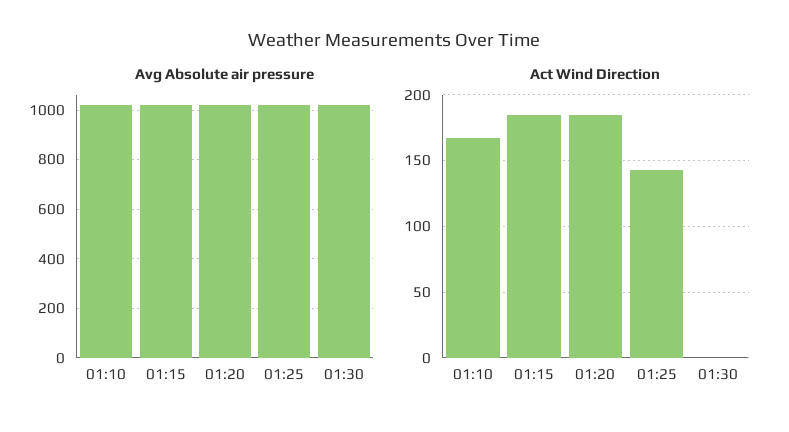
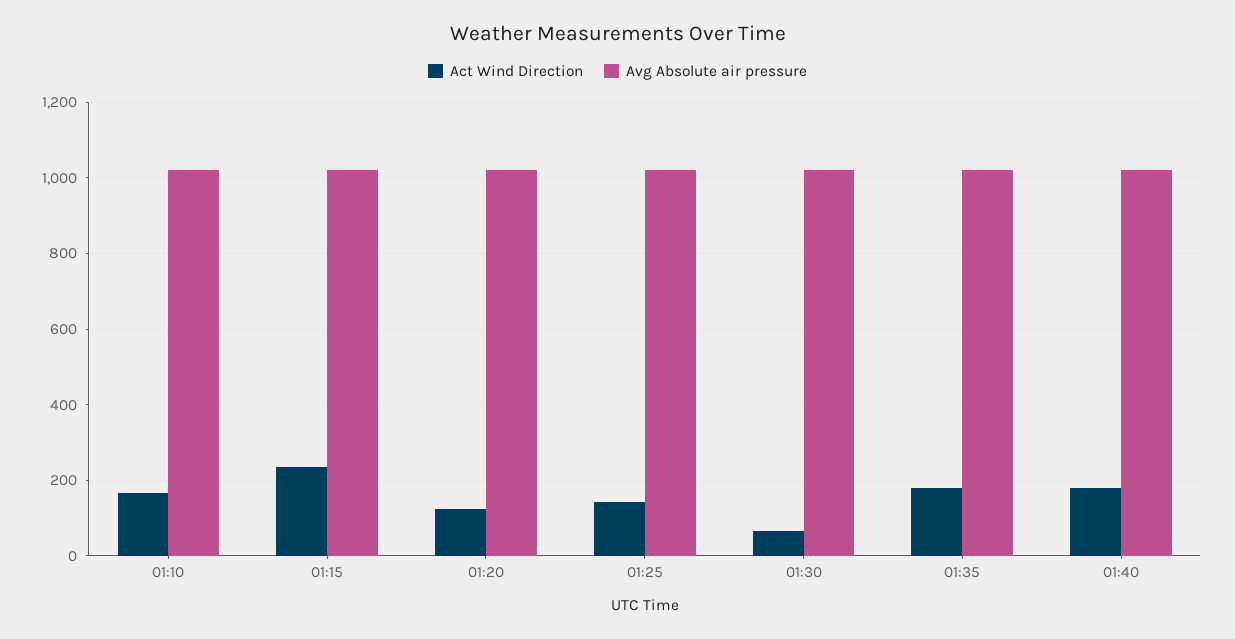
Act Wind Direction, 01:15: 185 -> 240
Act Wind Direction, 01:20: 185 -> 120
Act Wind Direction, 01:30: 0 -> 60
Act Wind Direction, 01:35: none -> 180
Avg Absolute air pressure, 01:35: none -> 1020
Act Wind Direction, 01:40: none -> 180
Avg Absolute air pressure, 01:40: none -> 1020

